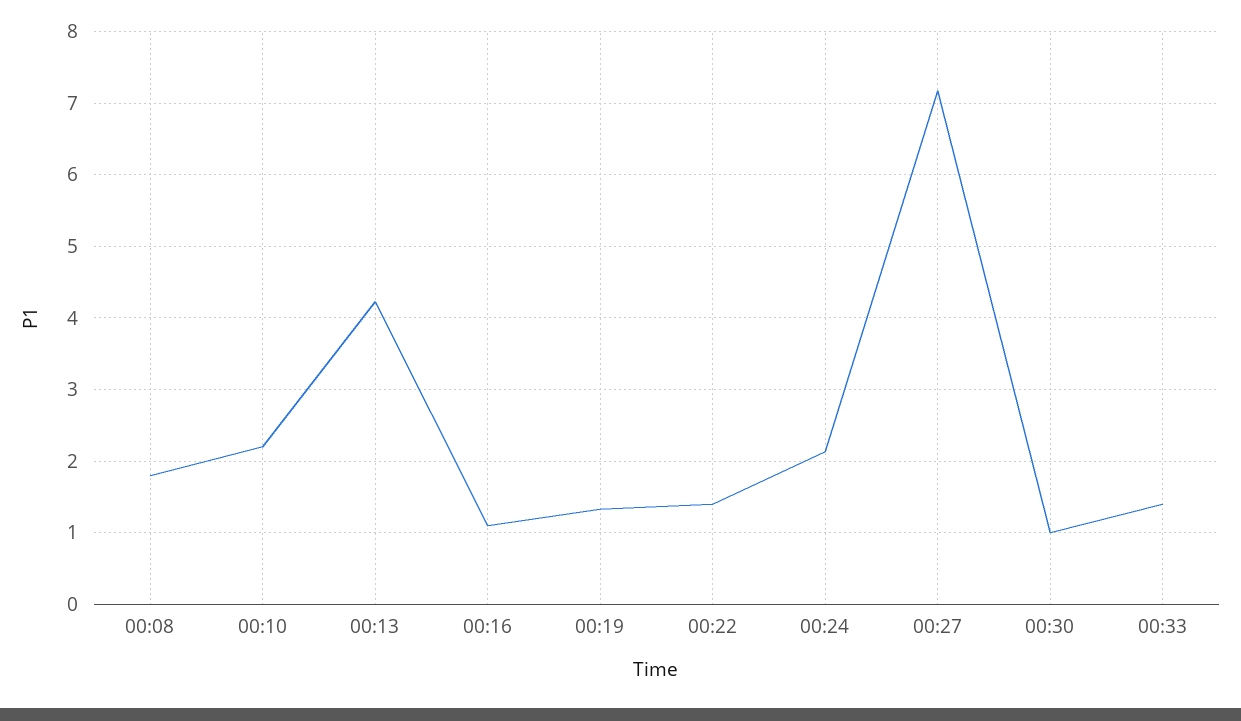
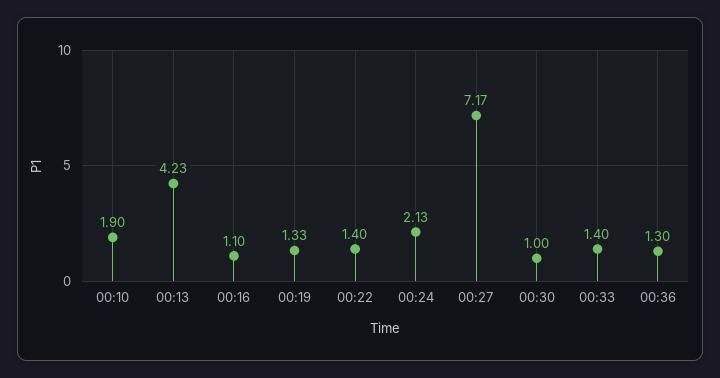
00:08: 1.8 -> none
00:10: 2.2 -> 1.9
00:36: none -> 1.3

